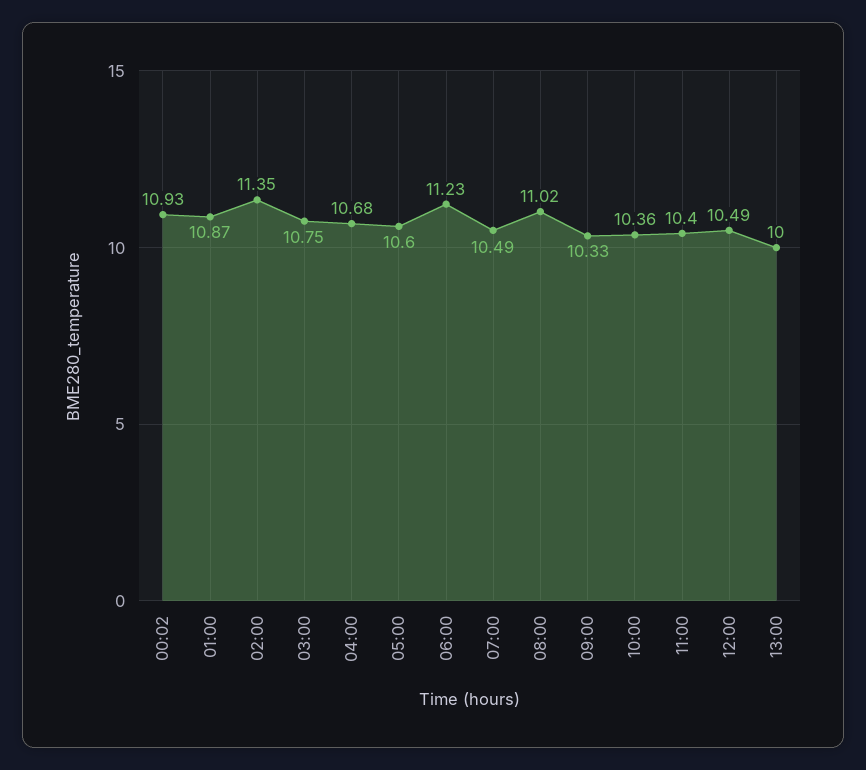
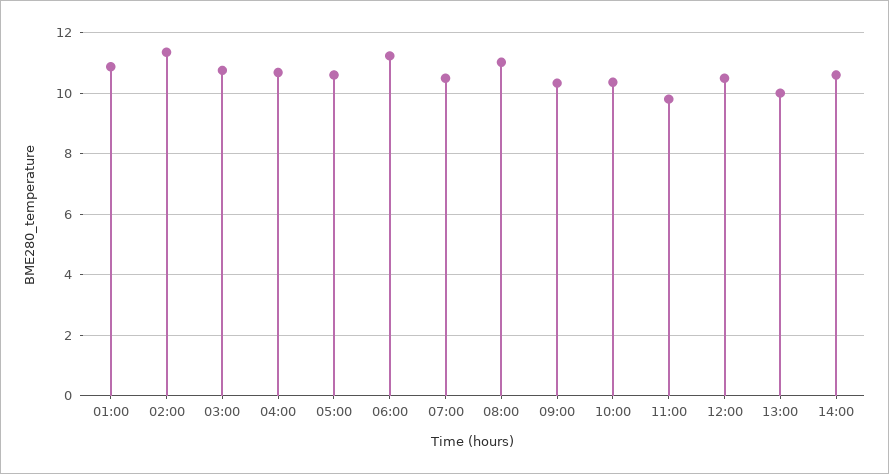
00:02: 10.93 -> none
11:00: 10.4 -> 9.8
14:00: none -> 10.6

